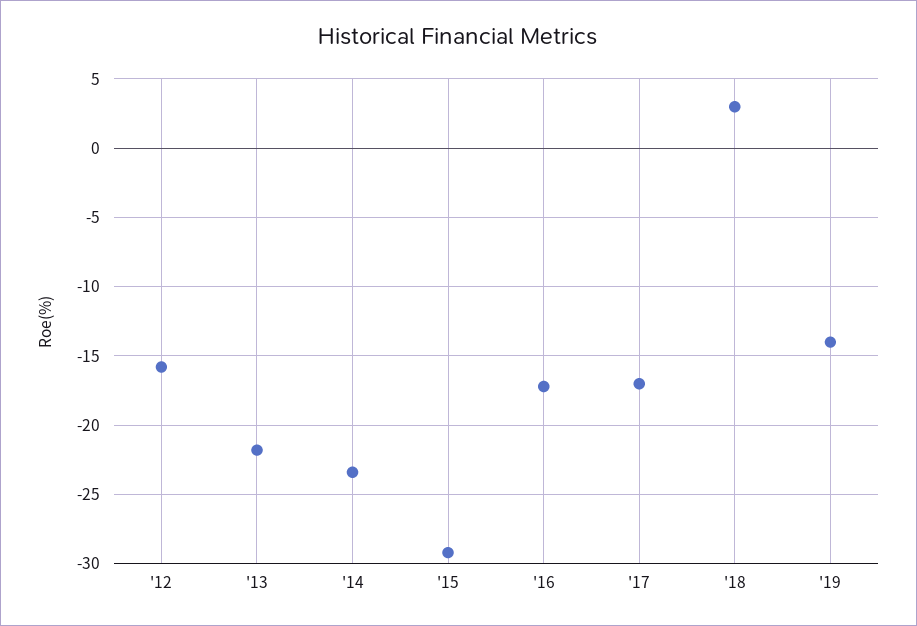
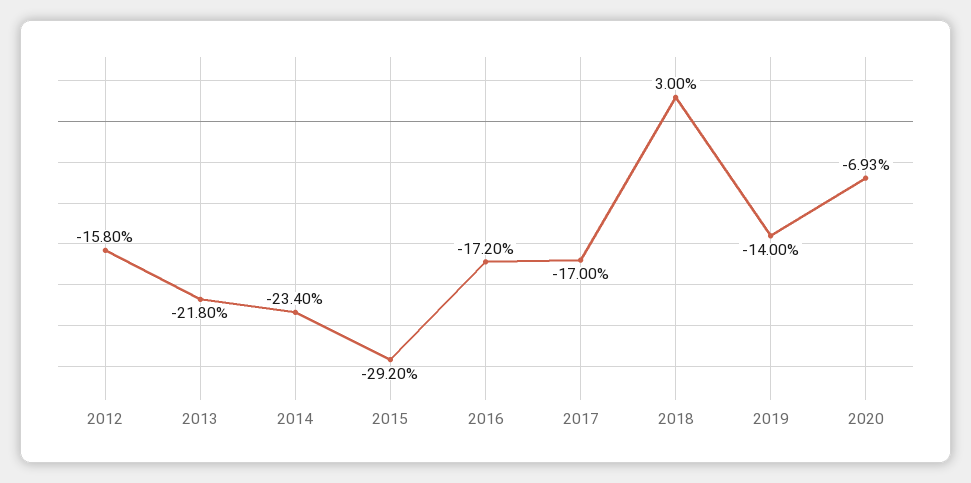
2020: none -> -6.93

